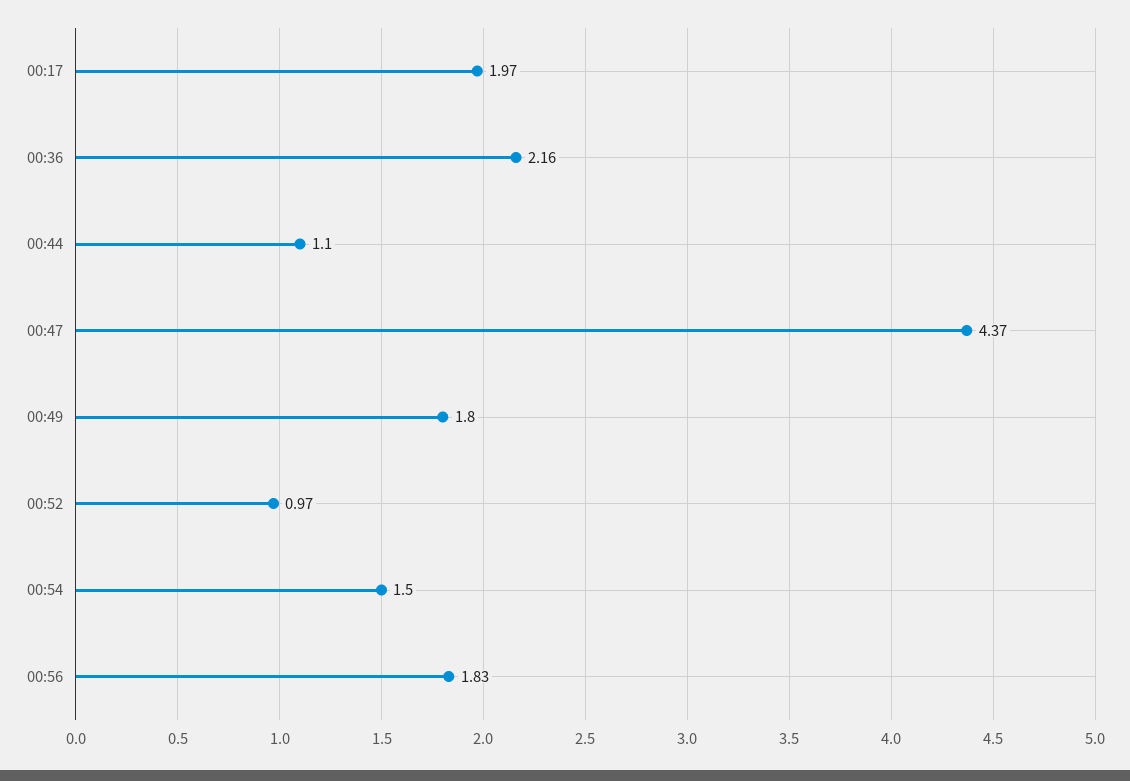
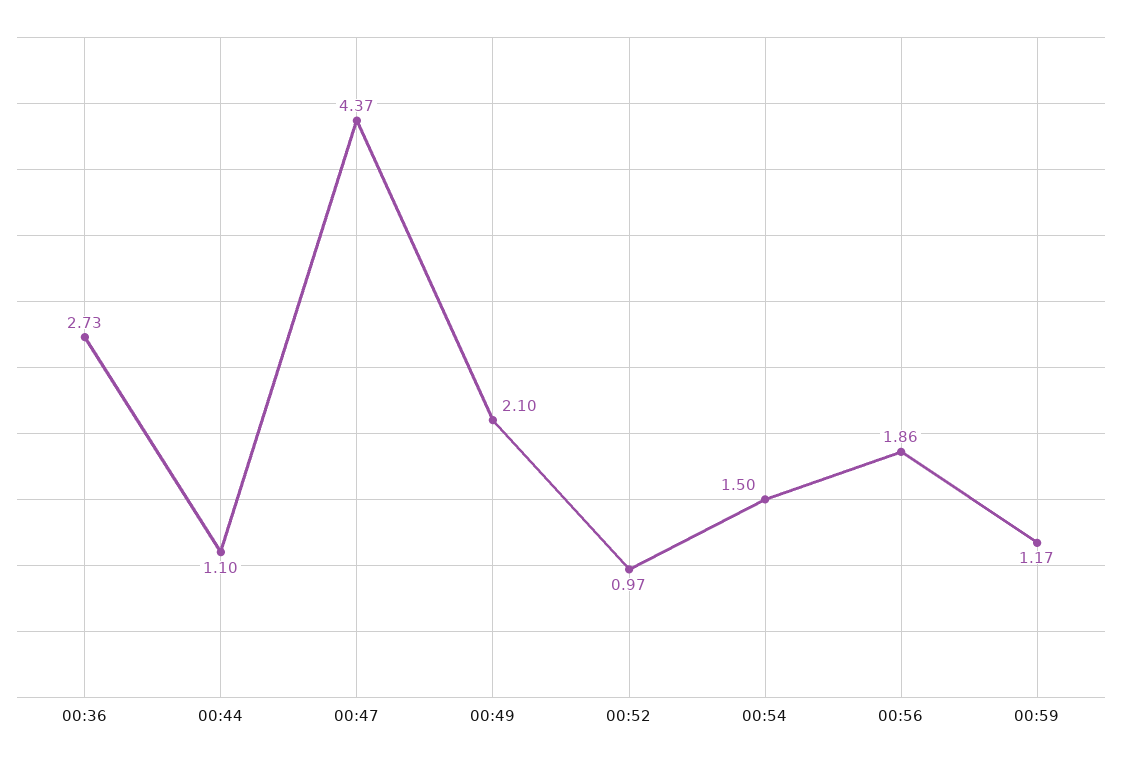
00:17: 1.97 -> none
00:36: 2.16 -> 2.73
00:49: 1.8 -> 2.1
00:56: 1.83 -> 1.86
00:59: none -> 1.17

